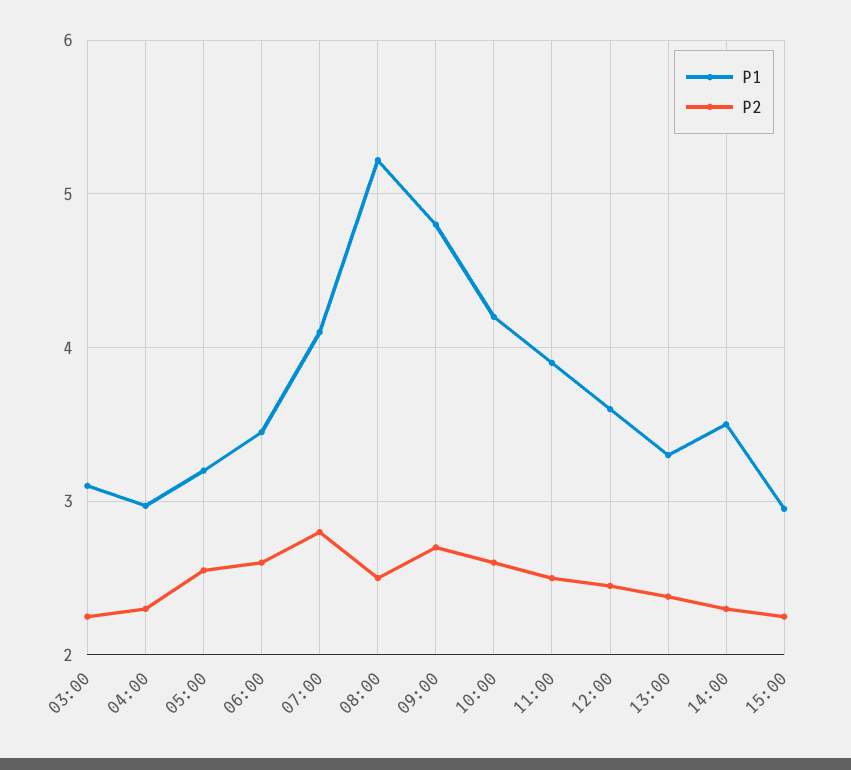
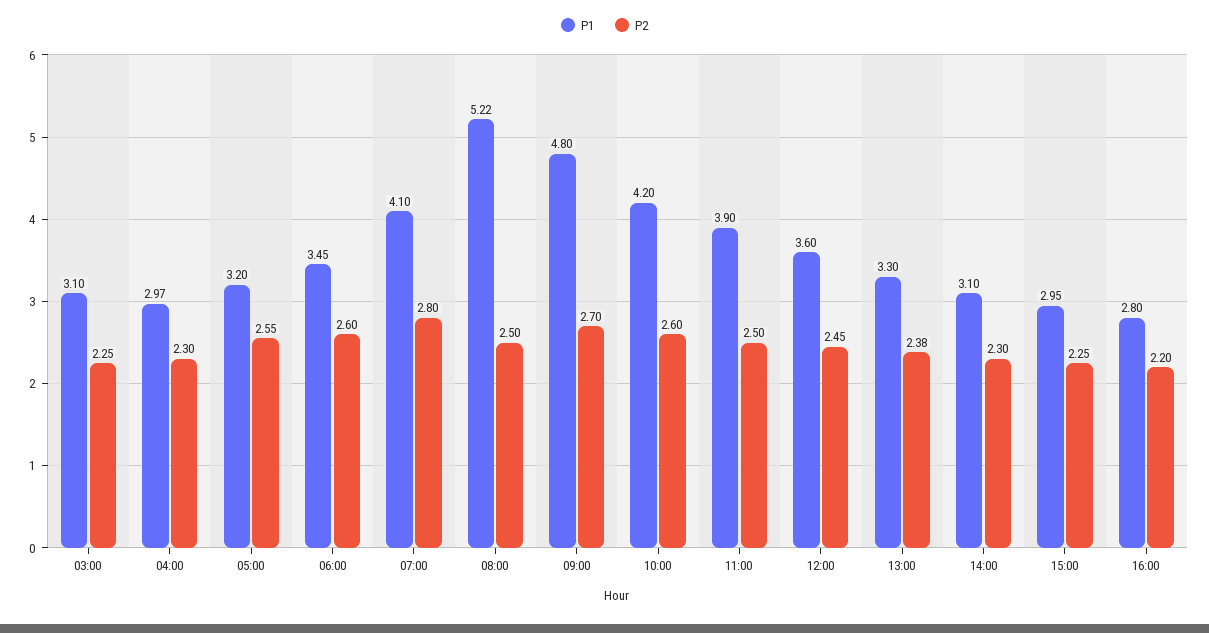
P1, 14:00: 3.5 -> 3.1
P1, 16:00: none -> 2.8
P2, 16:00: none -> 2.2

